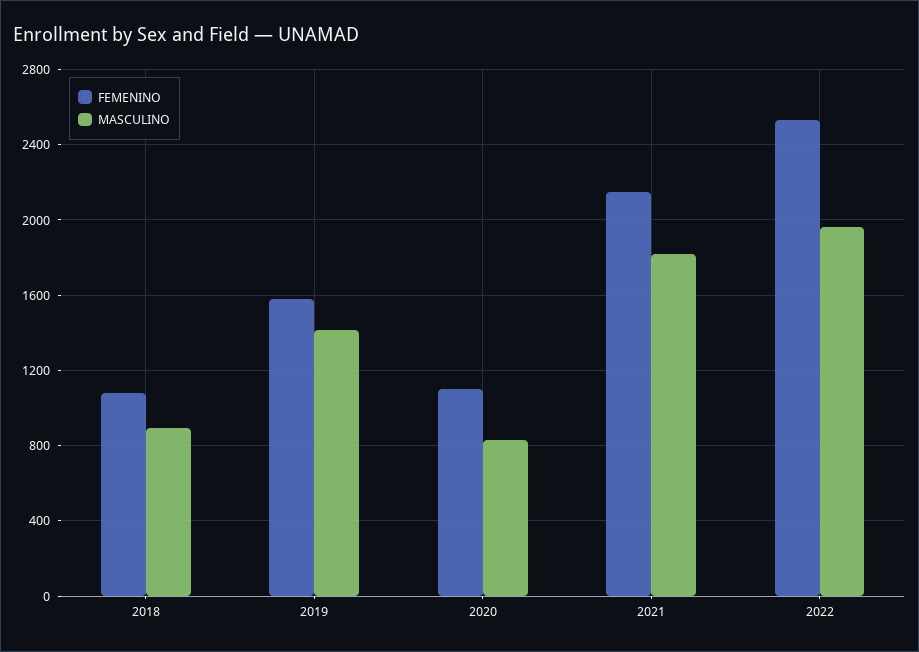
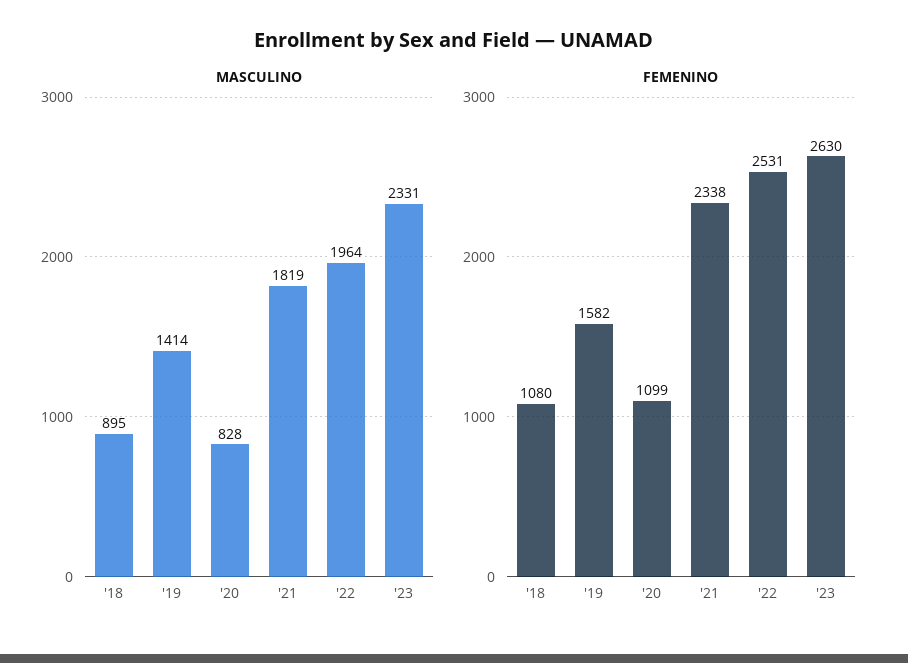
FEMENINO, 2021: 2150 -> 2338
MASCULINO, '23: none -> 2331
FEMENINO, '23: none -> 2630

